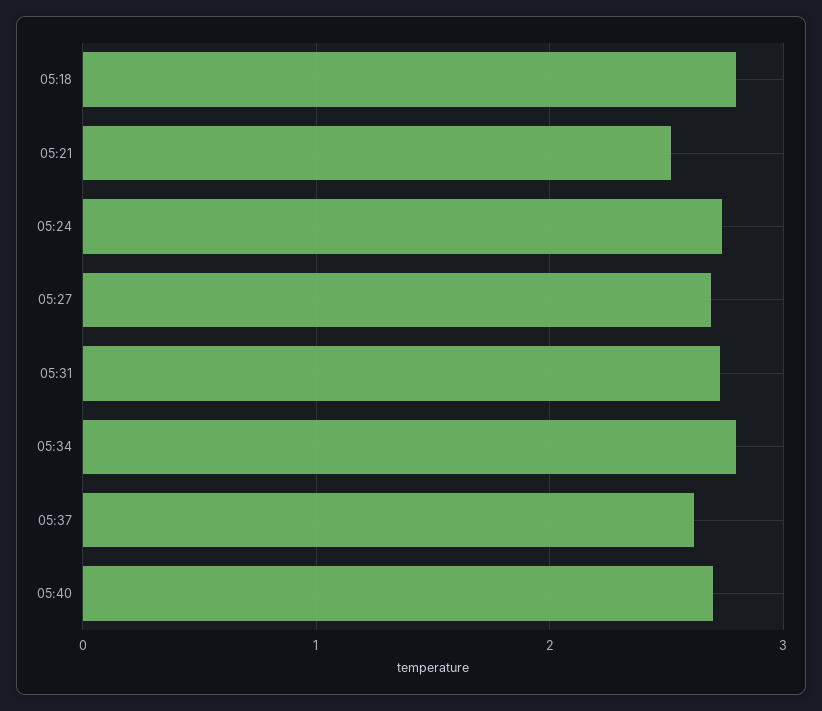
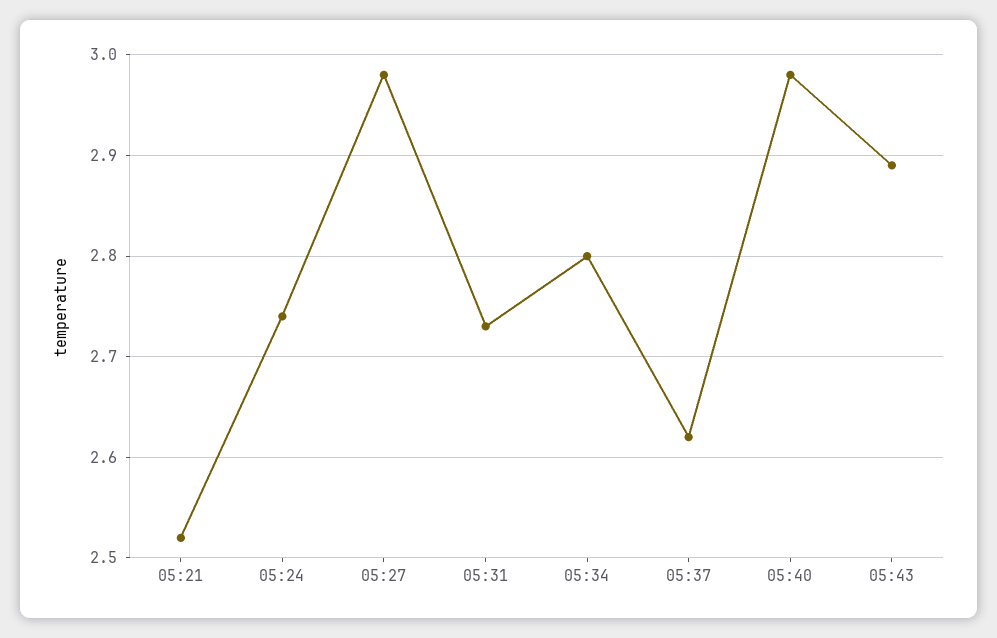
05:18: 2.8 -> none
05:27: 2.7 -> 2.98
05:40: 2.7 -> 2.98
05:43: none -> 2.89

